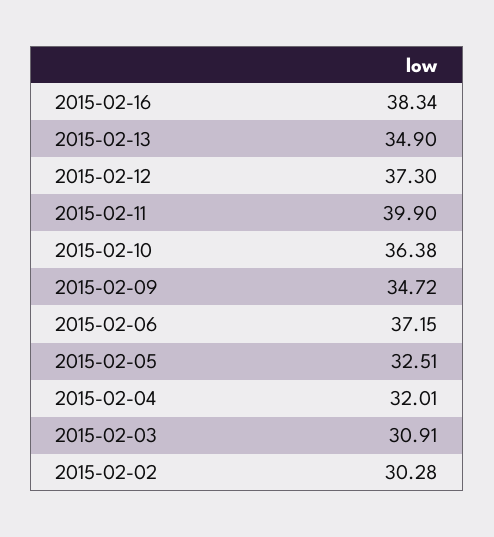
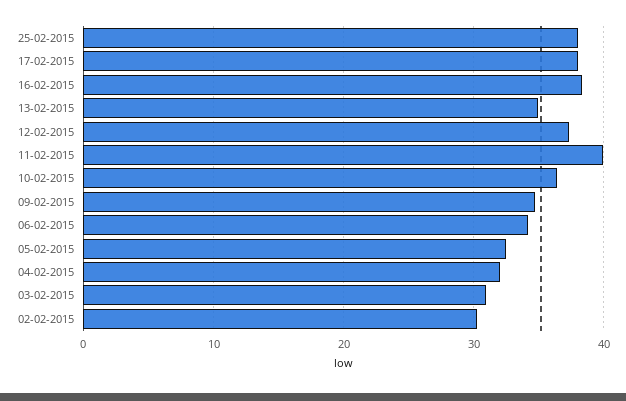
2015-02-06: 37.15 -> 34
25-02-2015: none -> 38
17-02-2015: none -> 38

